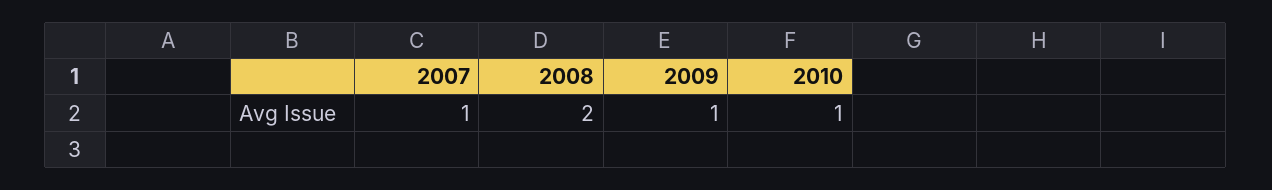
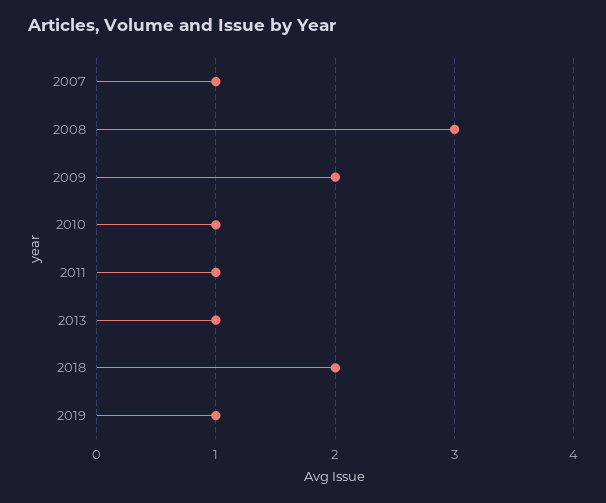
2008: 2 -> 3
2009: 1 -> 2
2011: none -> 1
2013: none -> 1
2018: none -> 2
2019: none -> 1

